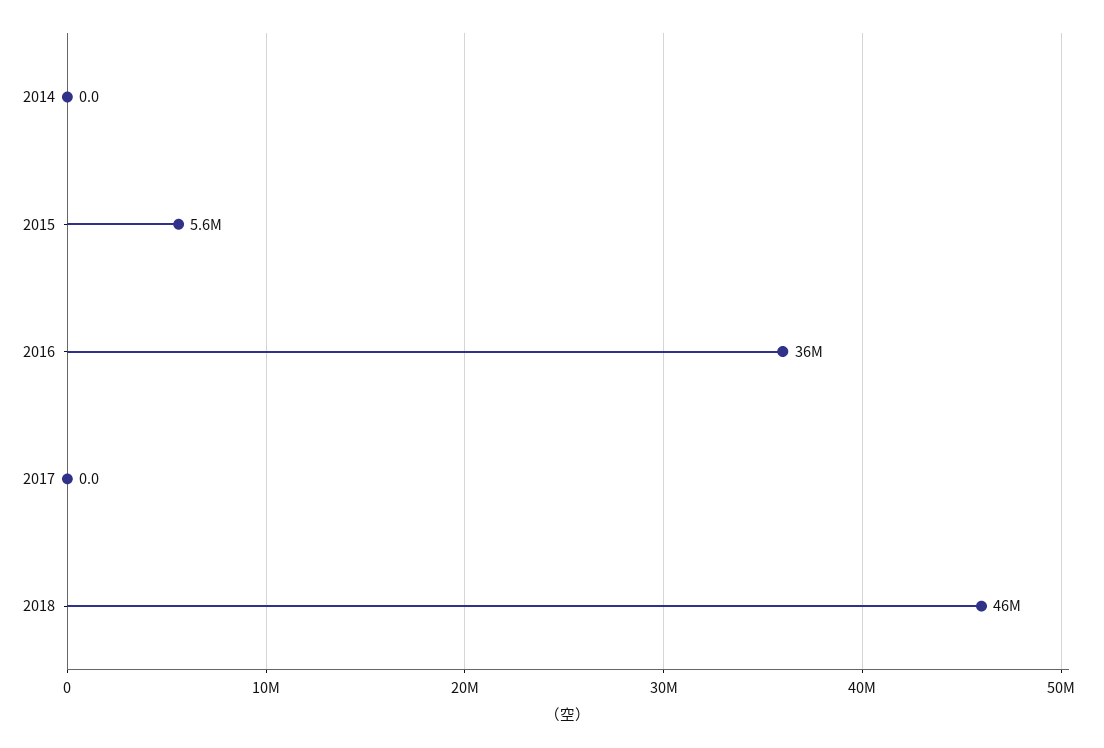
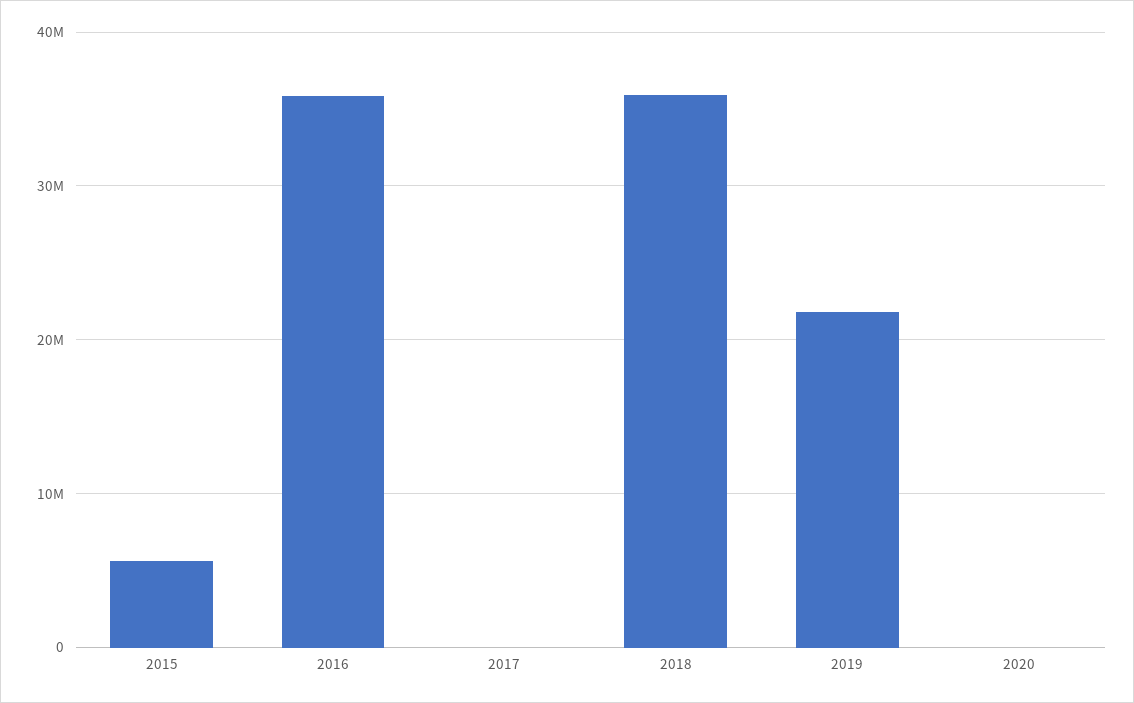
2014: 0 -> none
2018: 46000000 -> 36000000
2019: none -> 22000000
2020: none -> 0

